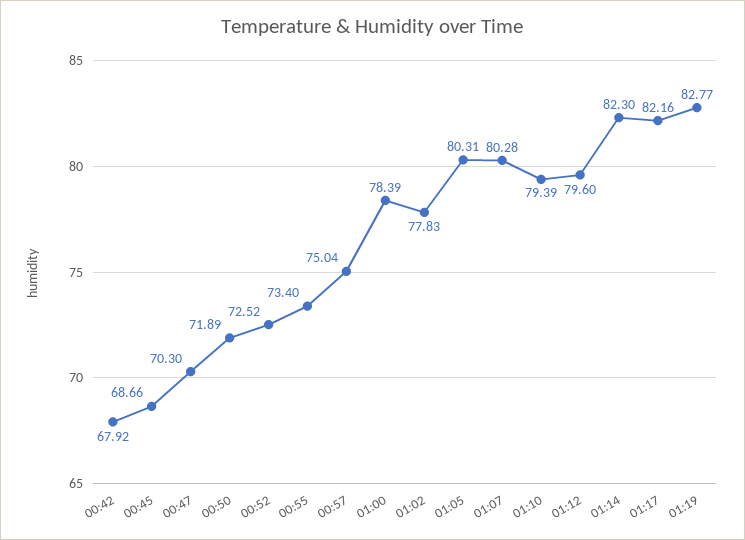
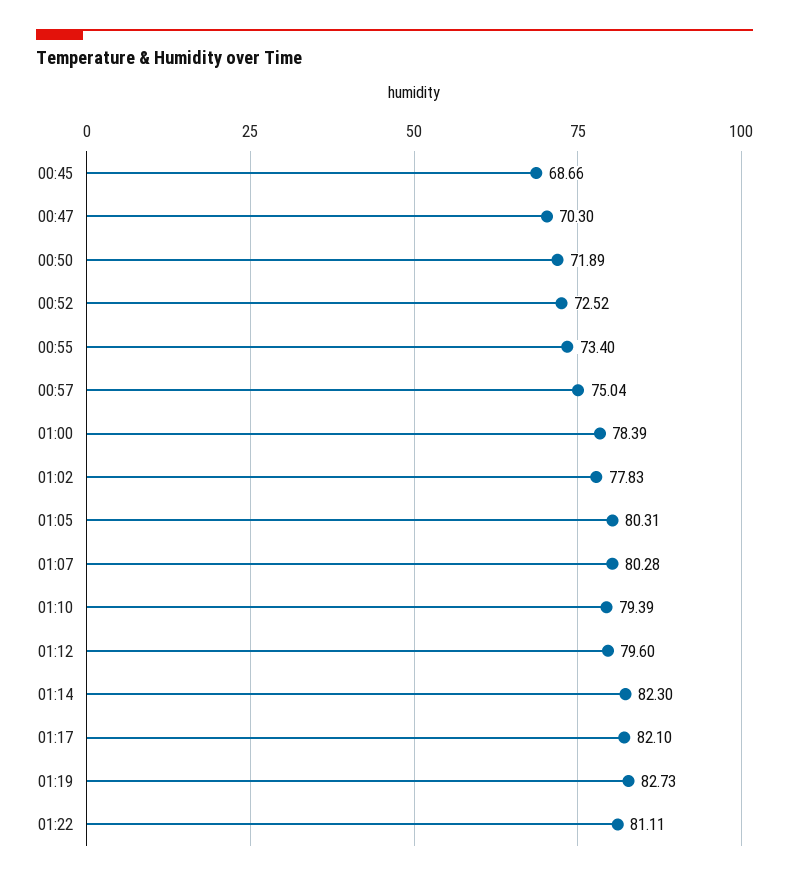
00:42: 67.92 -> none
01:17: 82.16 -> 82.1
01:19: 82.77 -> 82.73
01:22: none -> 81.11

